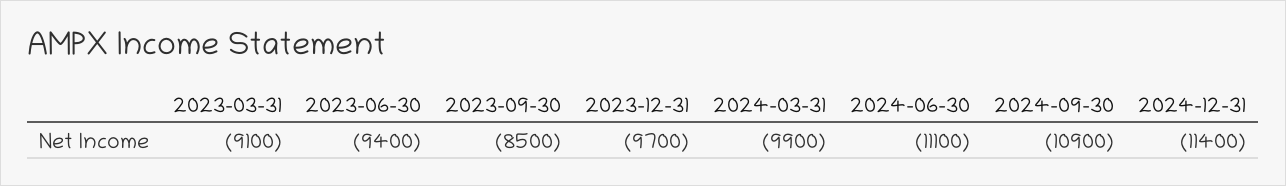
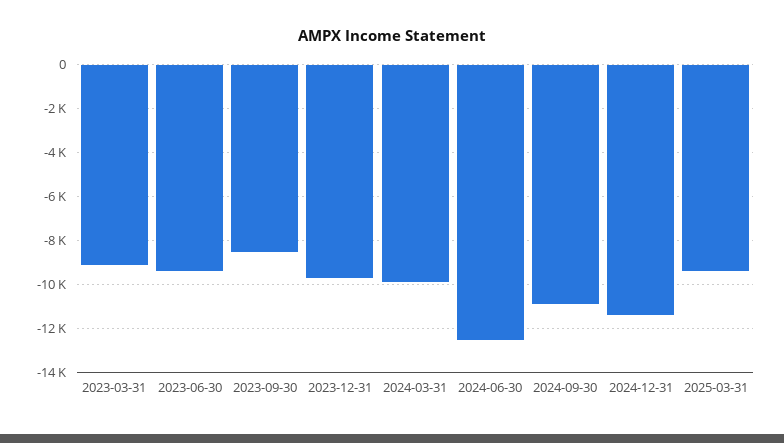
2024-06-30: -11100 -> -12500
2025-03-31: none -> -9500

